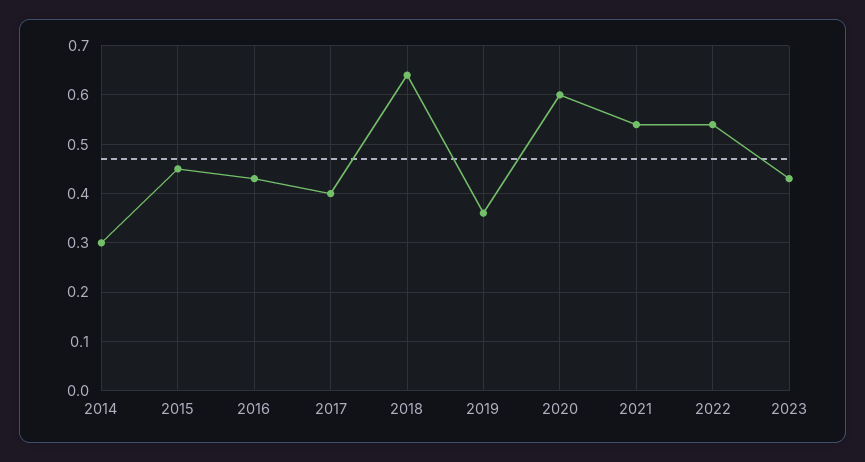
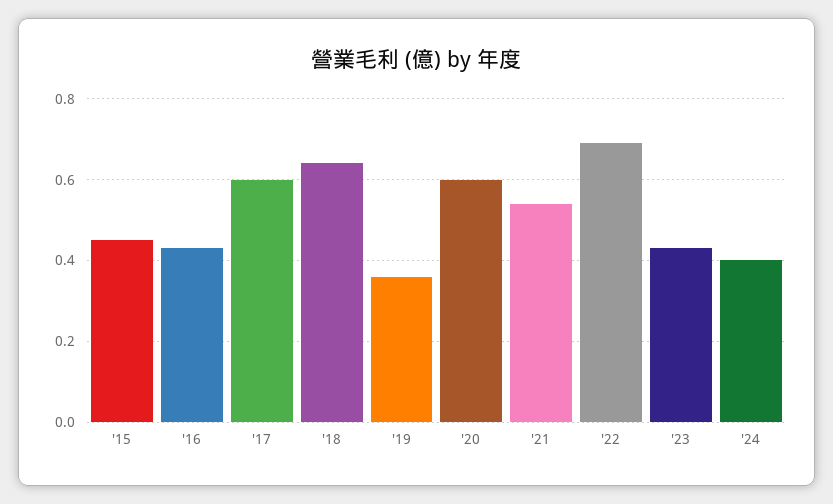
2014: 0.3 -> none
2017: 0.4 -> 0.6
2022: 0.55 -> 0.7
'24: none -> 0.4

